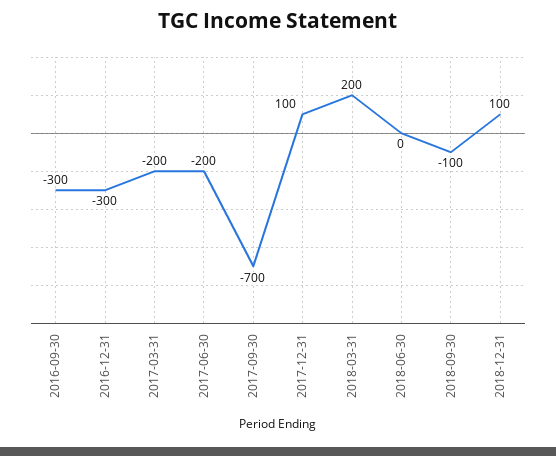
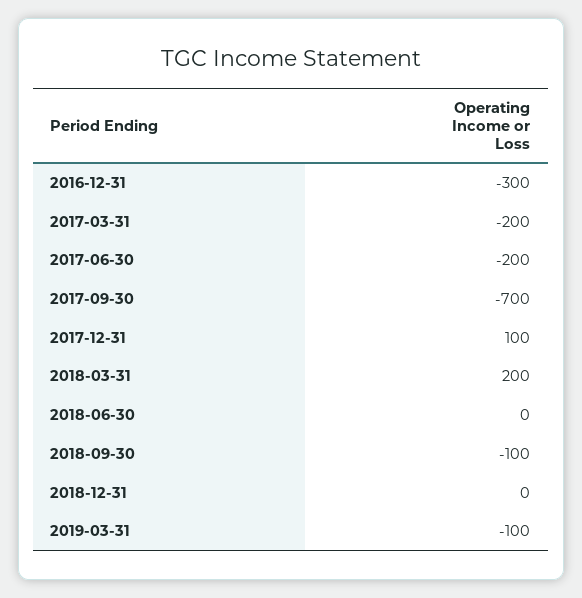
2016-09-30: -300 -> none
2018-12-31: 100 -> 0
2019-03-31: none -> -100

